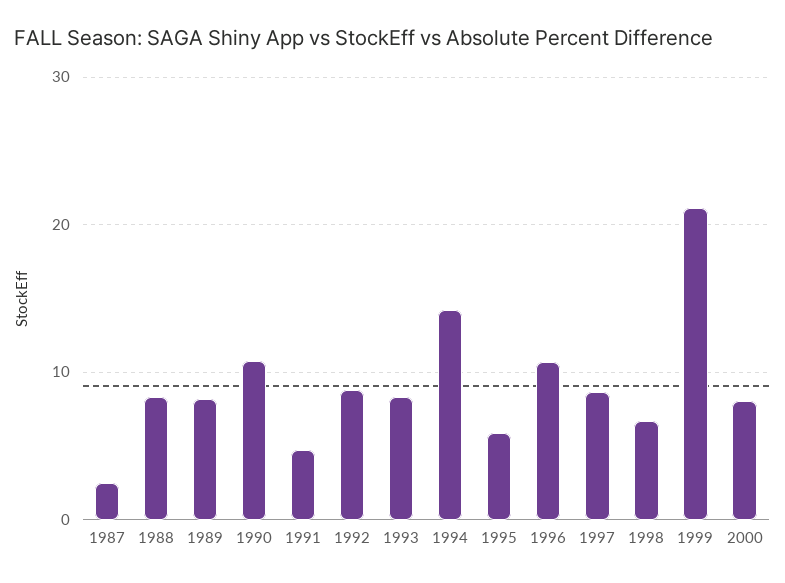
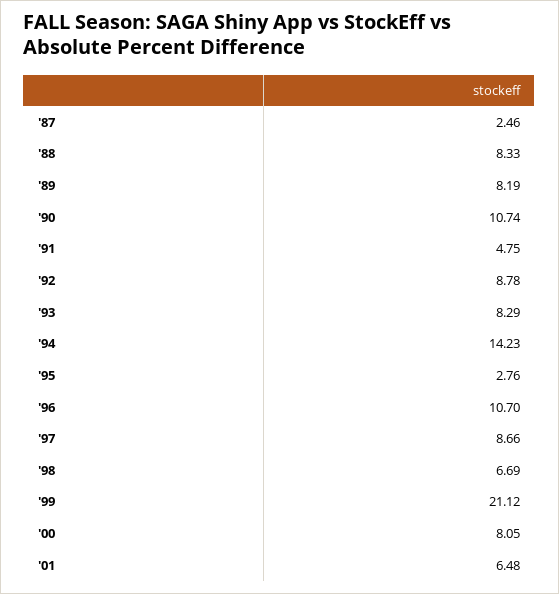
1995: 6 -> 2.76
'01: none -> 6.48

